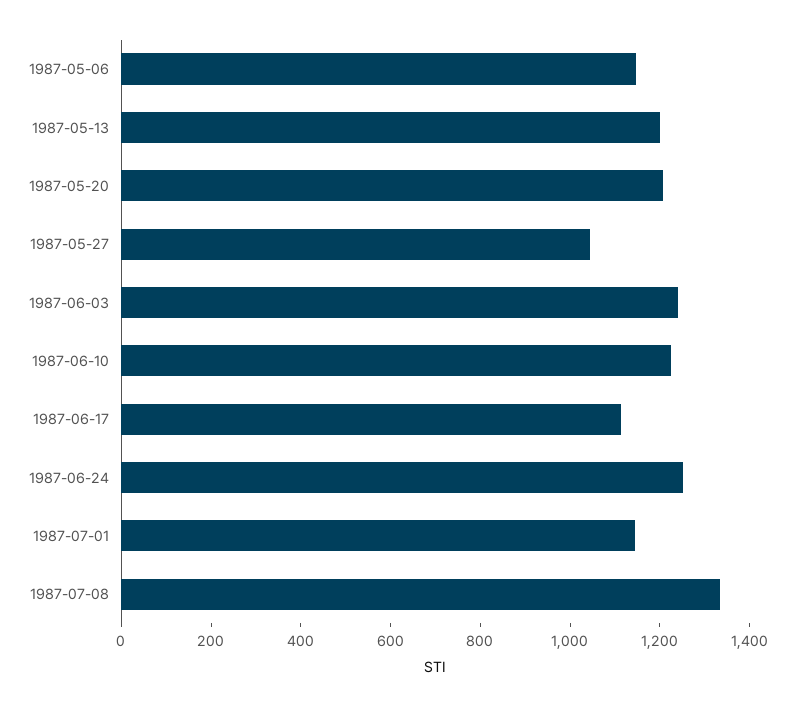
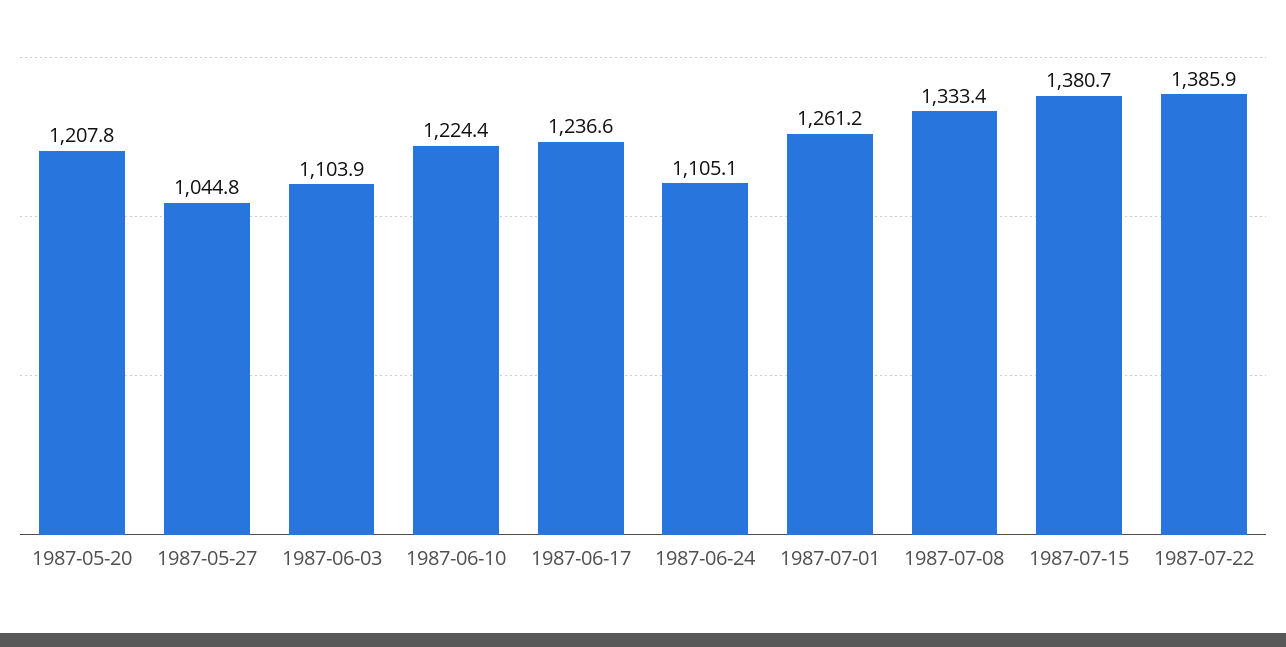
1987-05-06: 1150 -> none
1987-05-13: 1200 -> none
1987-06-03: 1250 -> 1103.9
1987-06-17: 1100 -> 1236.6
1987-06-24: 1250 -> 1105.1
1987-07-01: 1150 -> 1261.2
1987-07-15: none -> 1380.7
1987-07-22: none -> 1385.9

